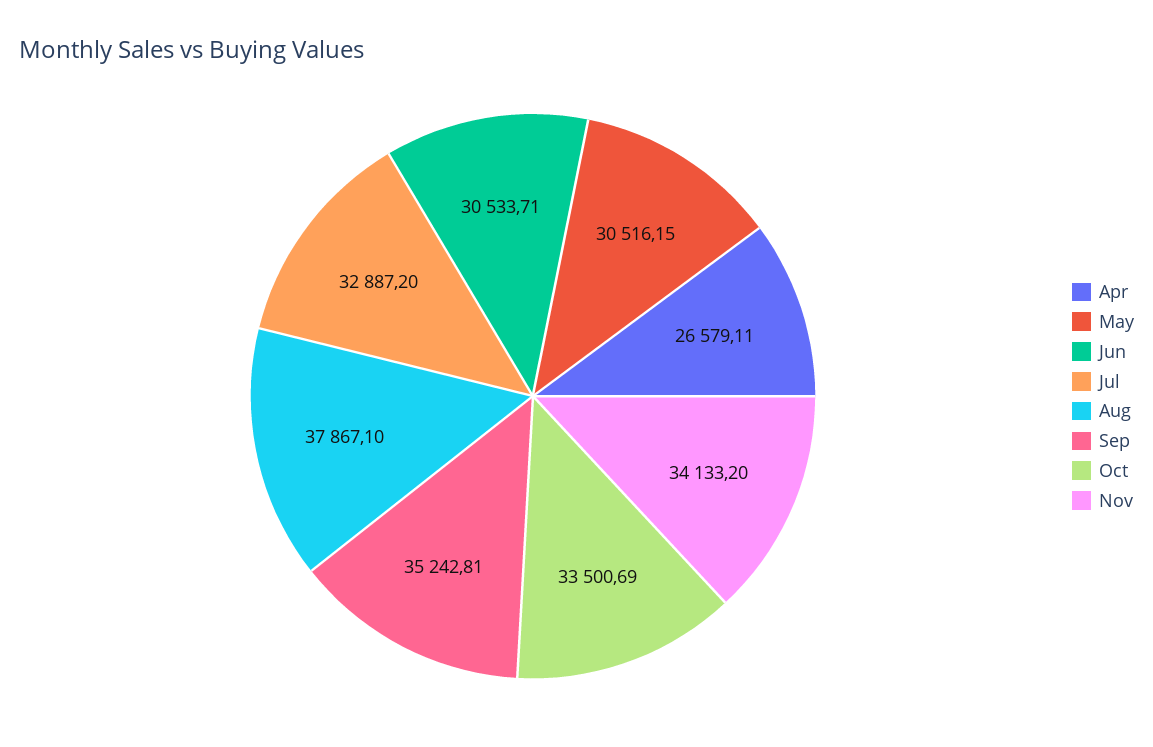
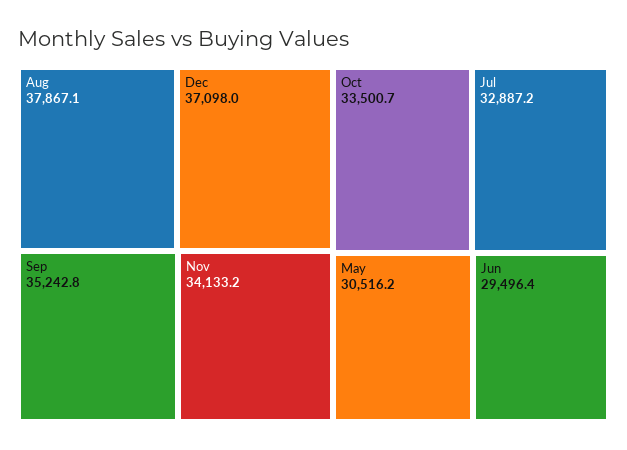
Apr: 26579.11 -> none
Jun: 30533.71 -> 29496.4
Dec: none -> 37098

